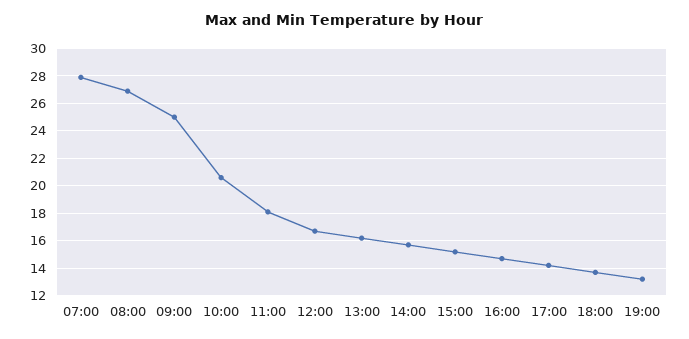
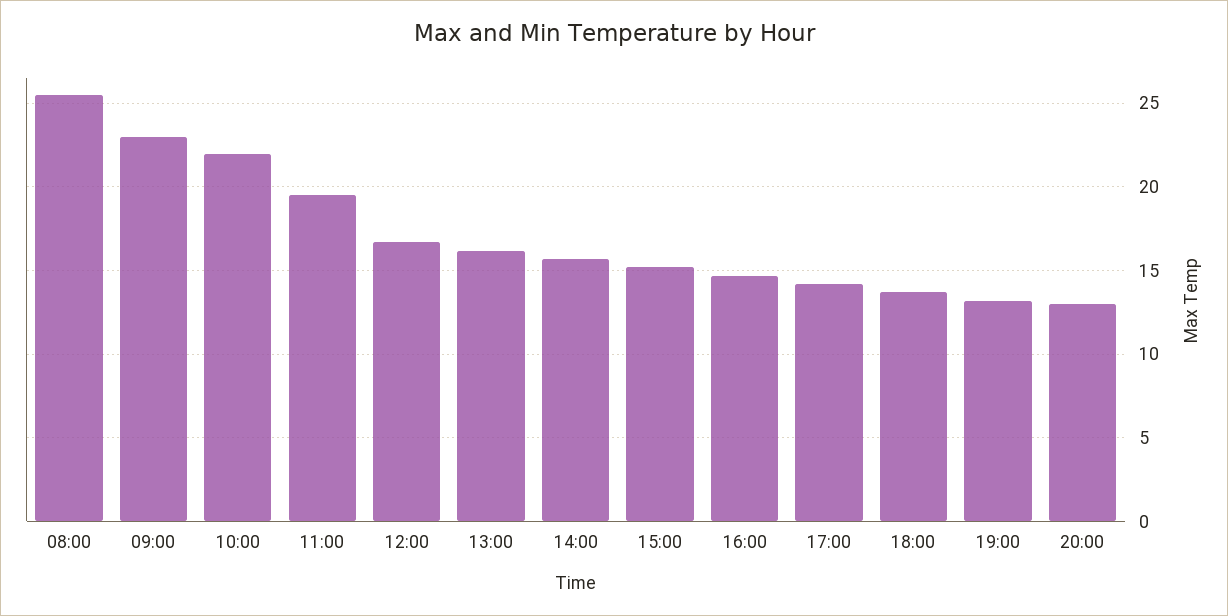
07:00: 28 -> none
08:00: 27 -> 25.5
09:00: 25 -> 23
10:00: 20.5 -> 22
11:00: 18 -> 19.5
20:00: none -> 13

